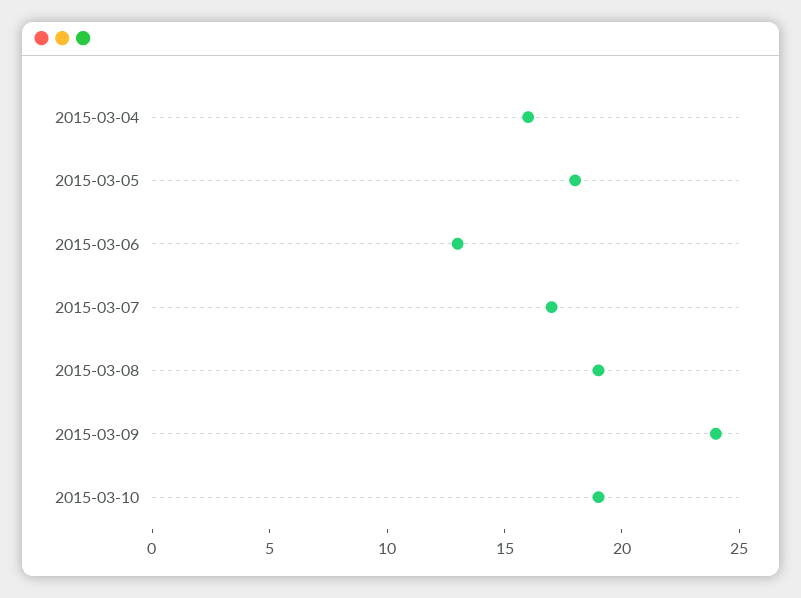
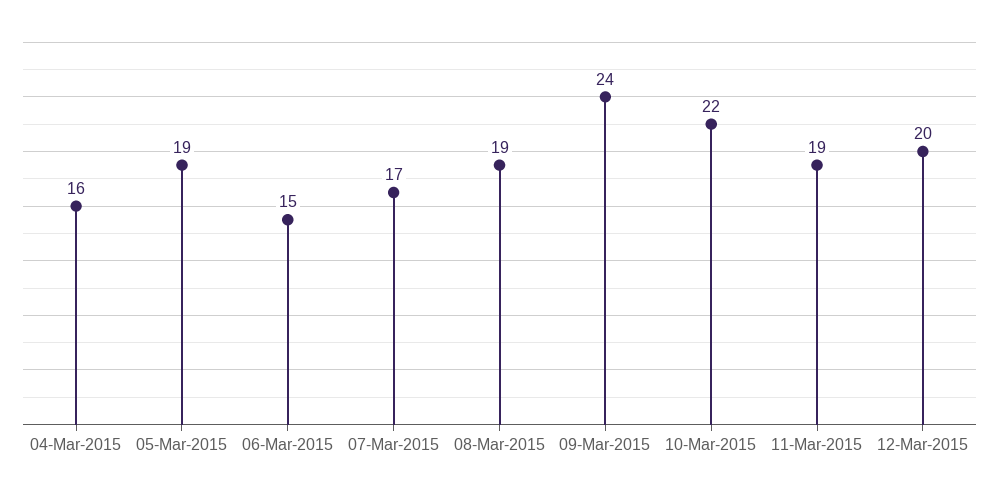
2015-03-05: 18 -> 19
2015-03-06: 13 -> 15
2015-03-10: 19 -> 22
11-Mar-2015: none -> 19
12-Mar-2015: none -> 20

